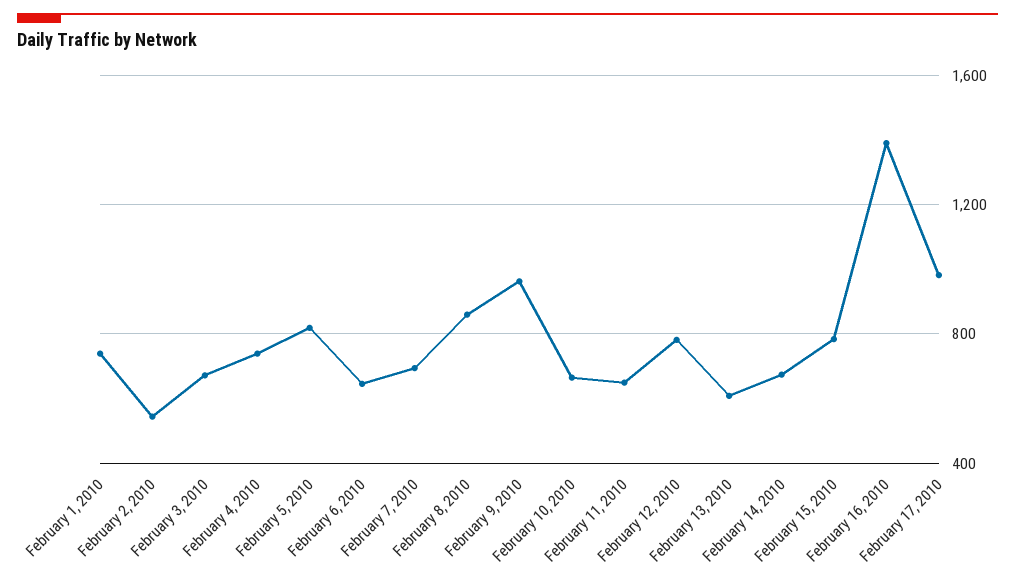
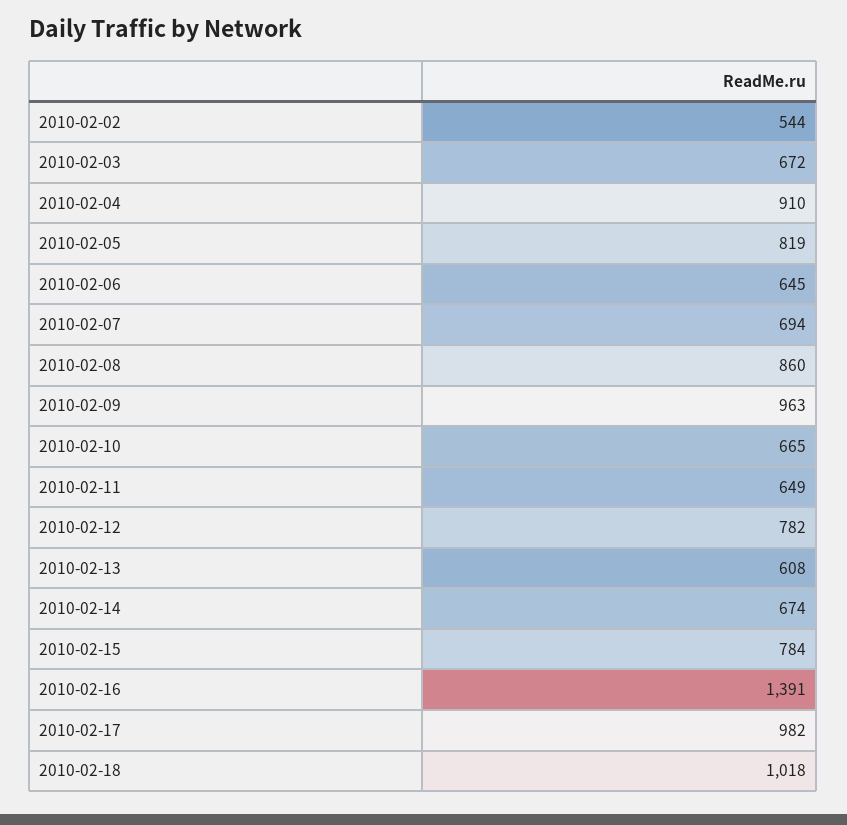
February 1, 2010: 750 -> none
February 4, 2010: 750 -> 910
2010-02-18: none -> 1018

